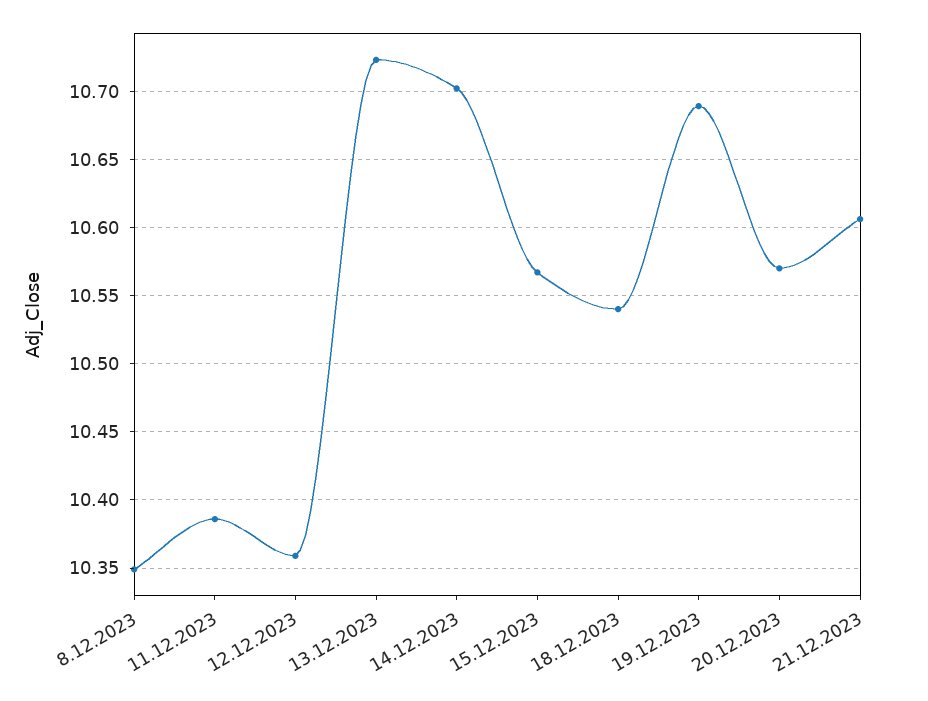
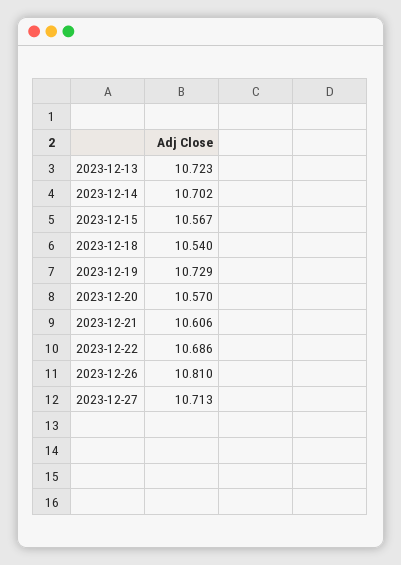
8.12.2023: 10.35 -> none
11.12.2023: 10.385 -> none
12.12.2023: 10.36 -> none
19.12.2023: 10.69 -> 10.729
2023-12-22: none -> 10.686
2023-12-26: none -> 10.81
2023-12-27: none -> 10.713

